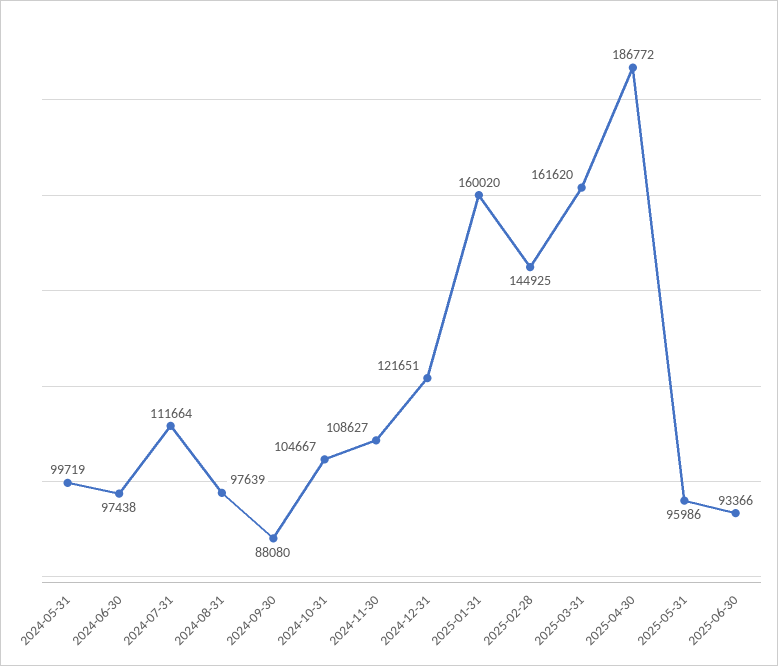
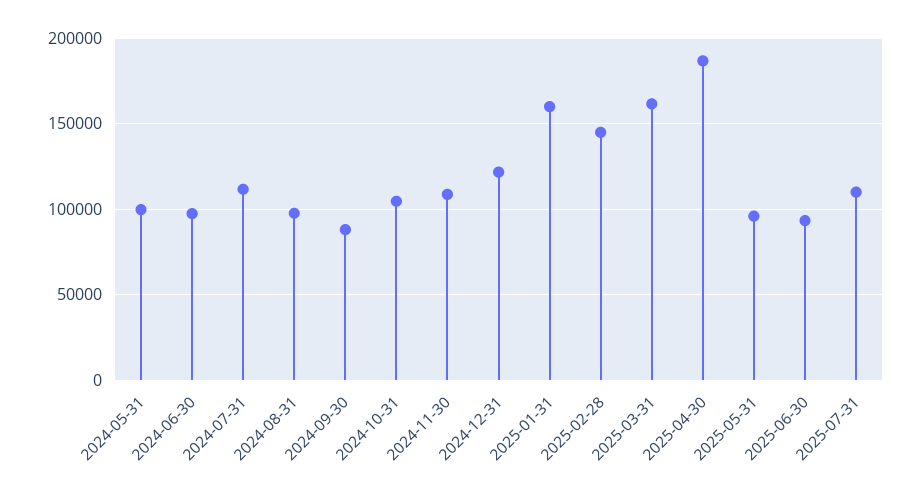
2025-07-31: none -> 110000

